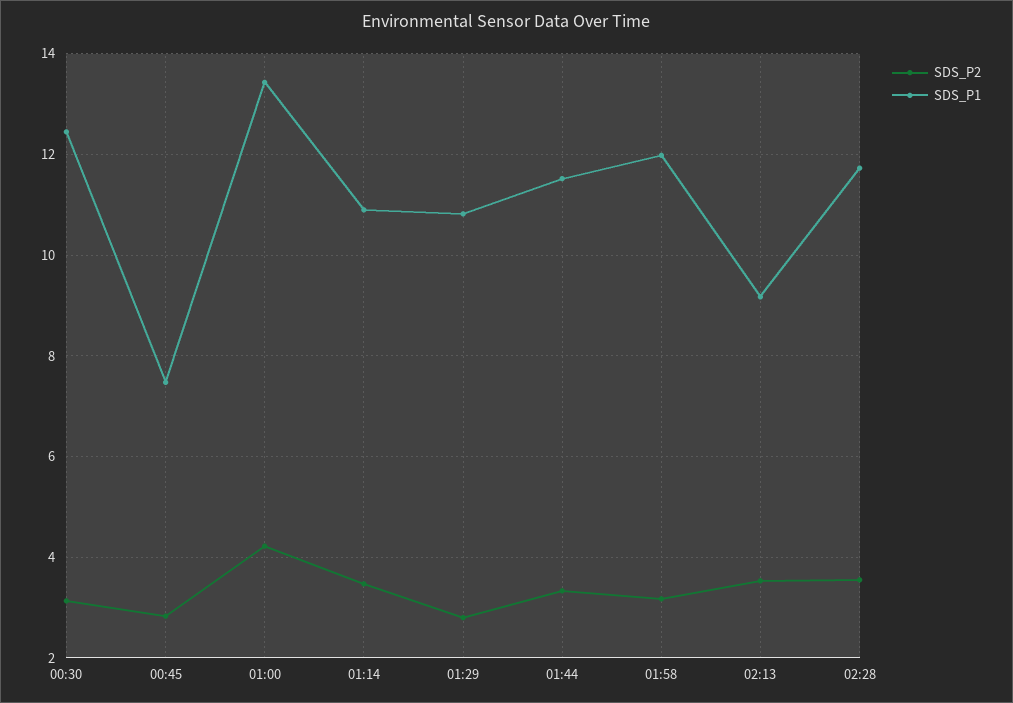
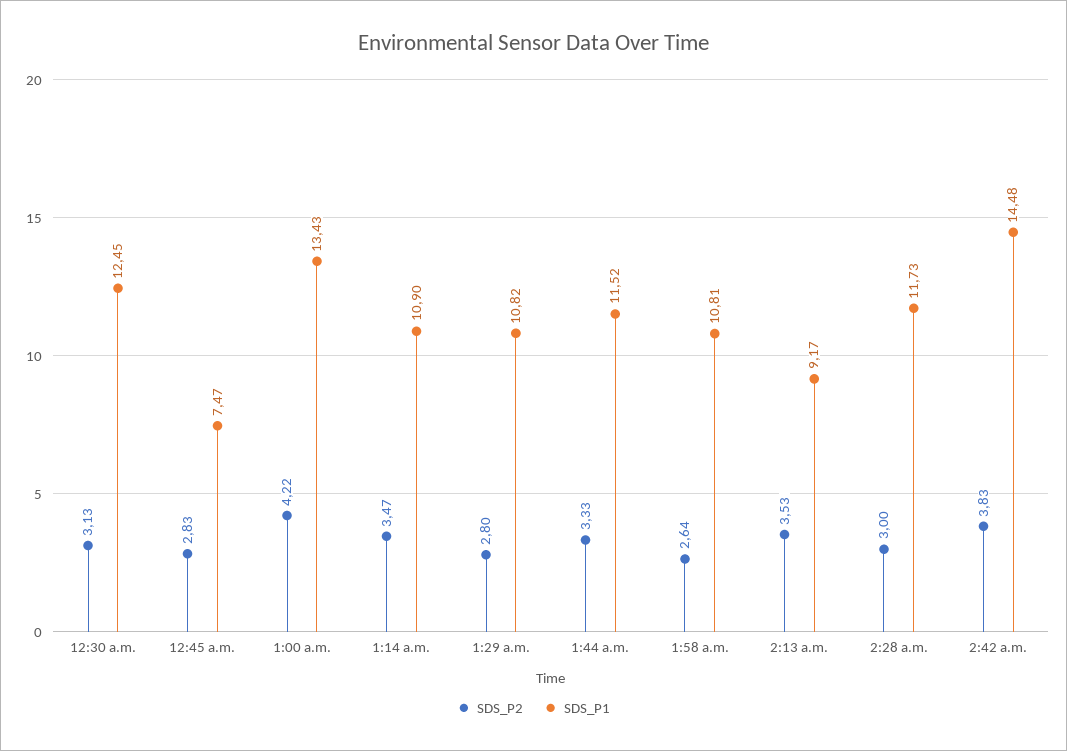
SDS_P2, 01:58: 3.2 -> 2.64
SDS_P1, 01:58: 12 -> 10.81
SDS_P2, 02:28: 3.6 -> 3
SDS_P2, 2:42 a.m.: none -> 3.83
SDS_P1, 2:42 a.m.: none -> 14.48

